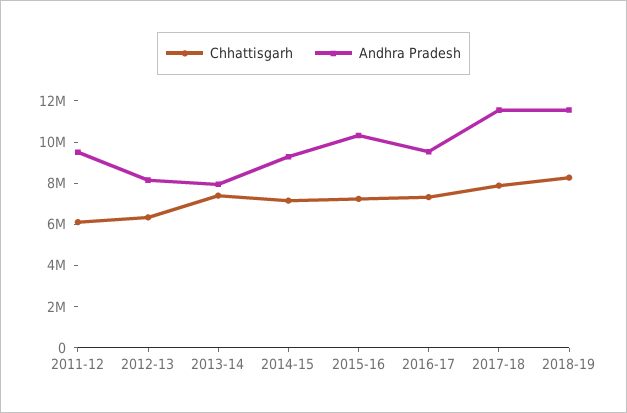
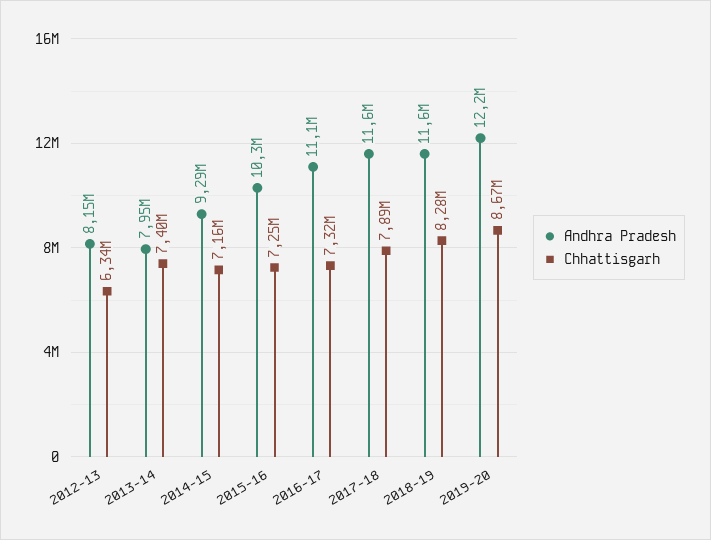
Chhattisgarh, 2011-12: 6000000 -> none
Andhra Pradesh, 2011-12: 9500000 -> none
Andhra Pradesh, 2016-17: 9500000 -> 11100000
Andhra Pradesh, 2019-20: none -> 12200000
Chhattisgarh, 2019-20: none -> 8670000

